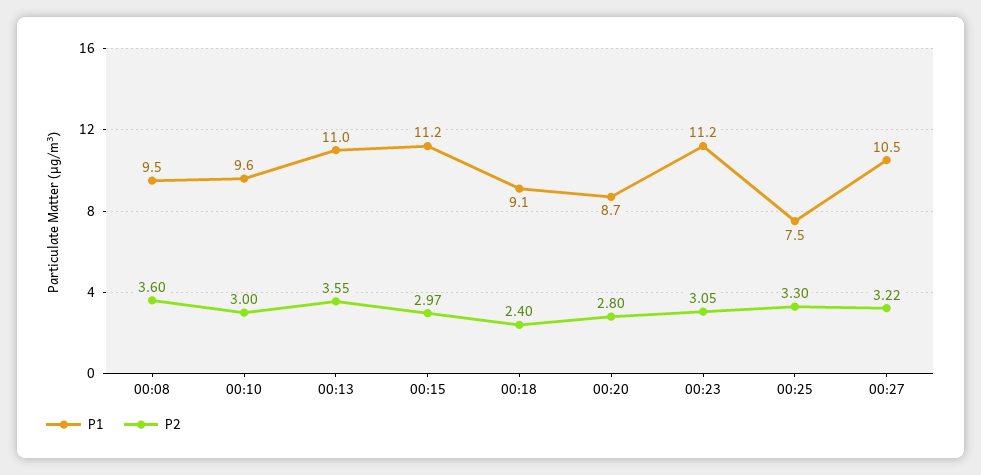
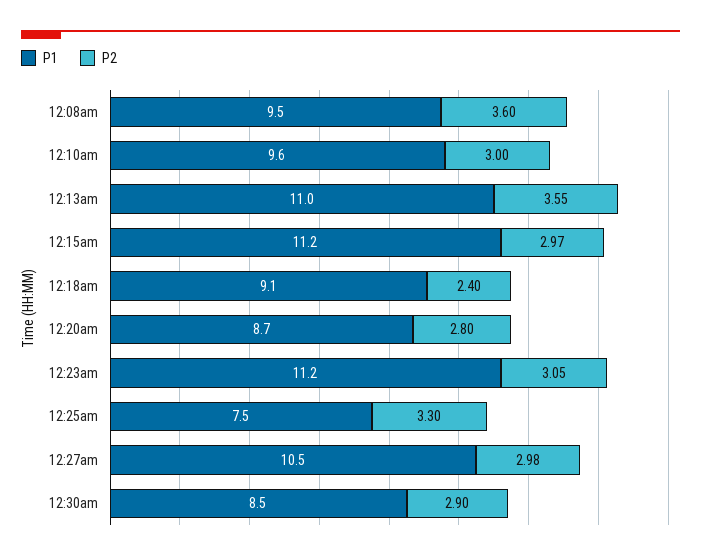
P2, 00:27: 3.22 -> 2.98
P1, 12:30am: none -> 8.5
P2, 12:30am: none -> 2.9

